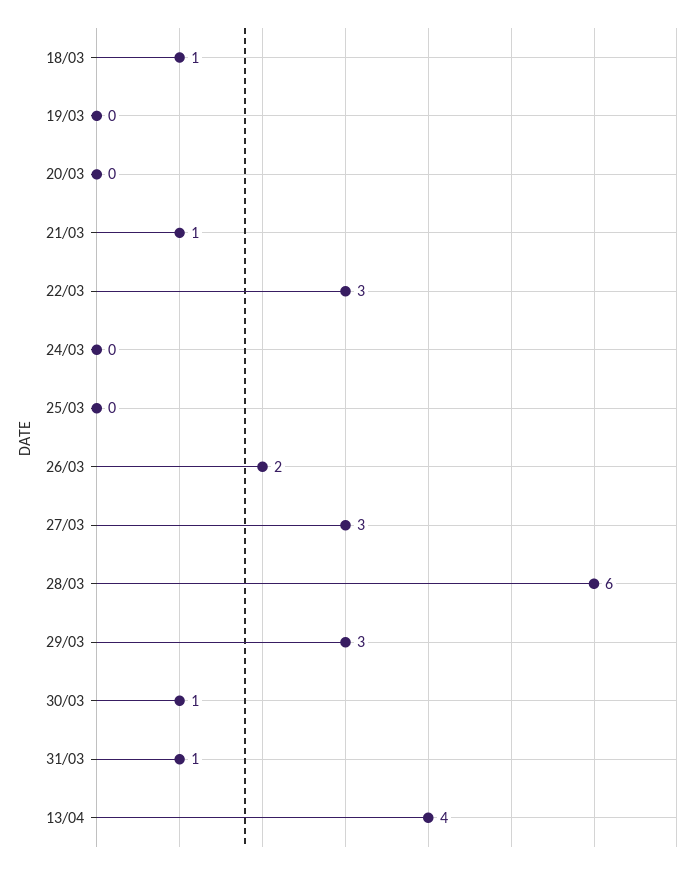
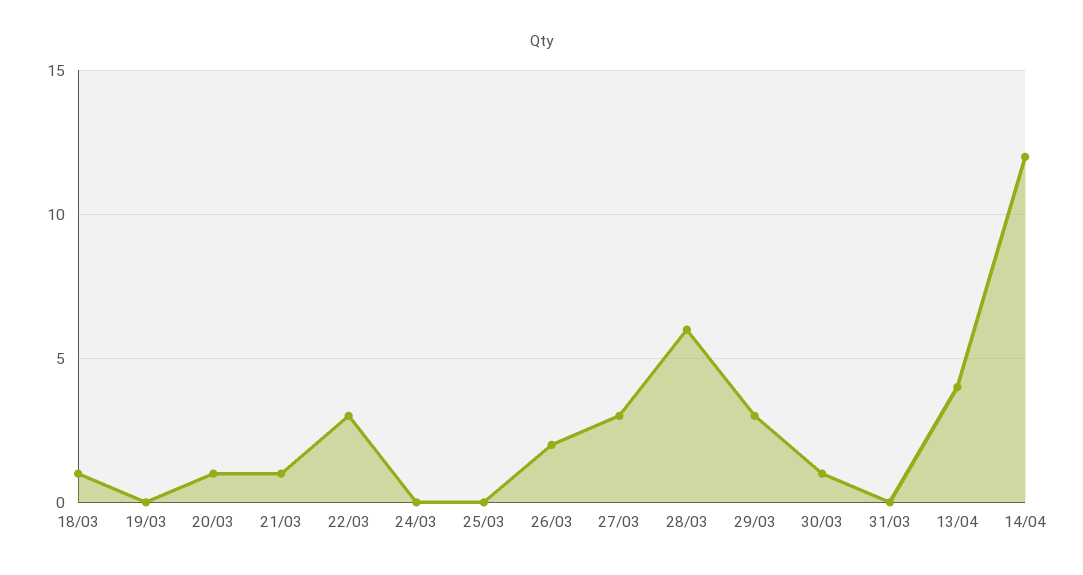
20/03: 0 -> 1
31/03: 1 -> 0
14/04: none -> 12

